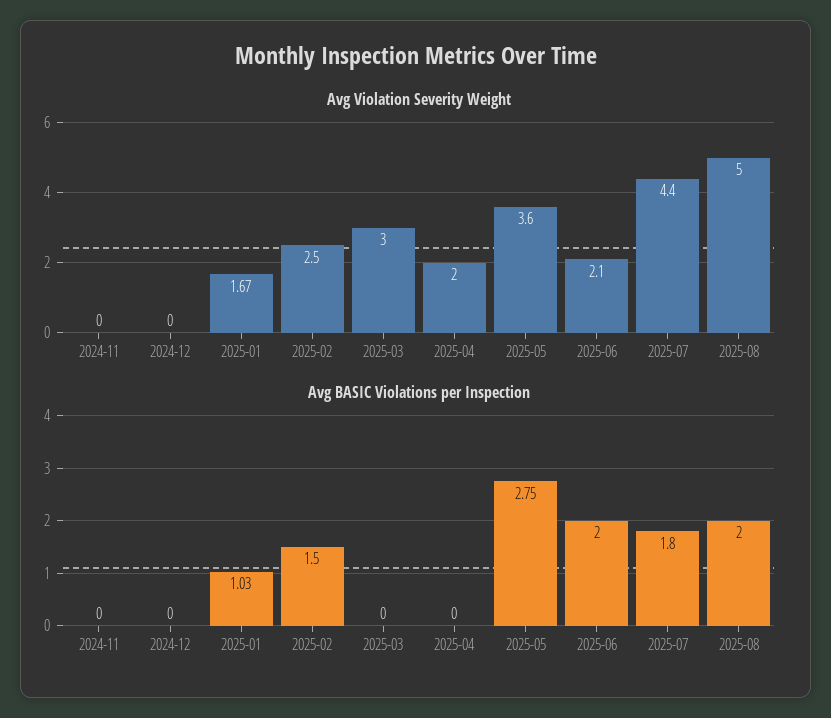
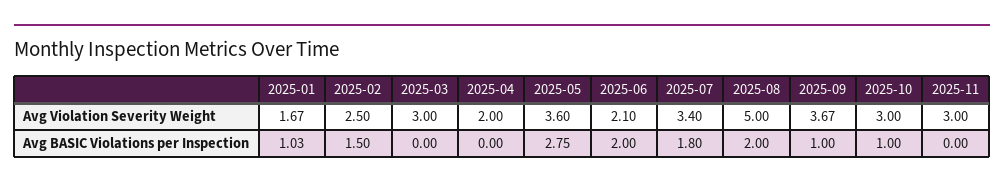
Avg Violation Severity Weight, 2024-11: 0 -> none
Avg Violation Severity Weight, 2024-12: 0 -> none
Avg Violation Severity Weight, 2025-07: 4.4 -> 3.4
Avg BASIC Violations per Inspection, 2024-11: 0 -> none
Avg BASIC Violations per Inspection, 2024-12: 0 -> none
Avg Violation Severity Weight, 2025-09: none -> 3.67
Avg Violation Severity Weight, 2025-10: none -> 3
Avg Violation Severity Weight, 2025-11: none -> 3
Avg BASIC Violations per Inspection, 2025-09: none -> 1
Avg BASIC Violations per Inspection, 2025-10: none -> 1
Avg BASIC Violations per Inspection, 2025-11: none -> 0

